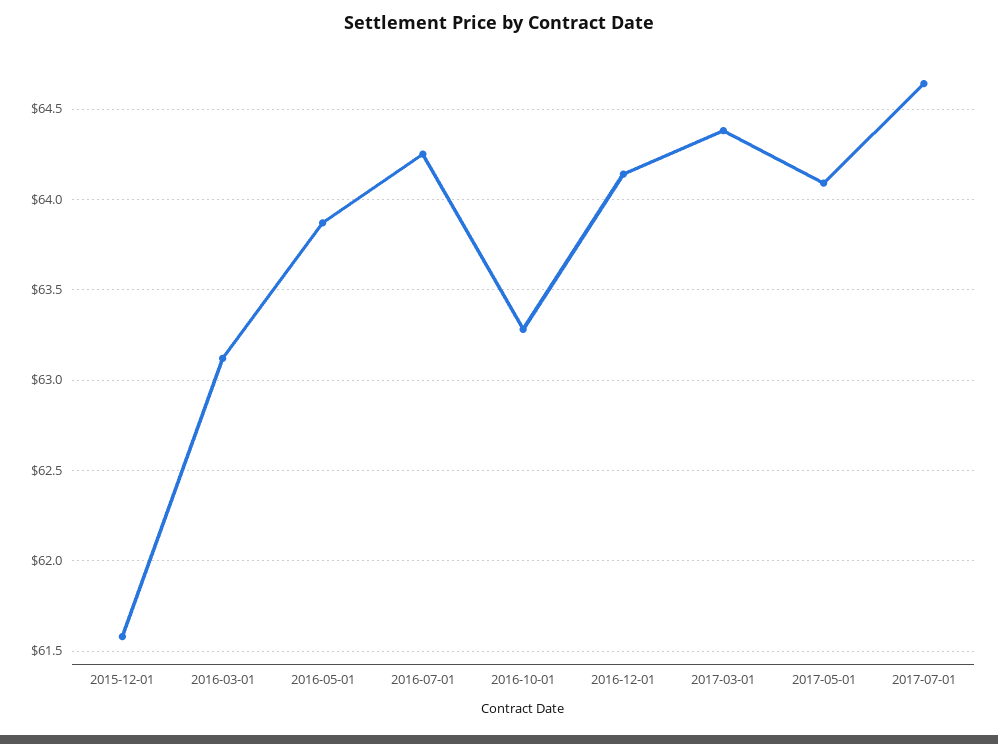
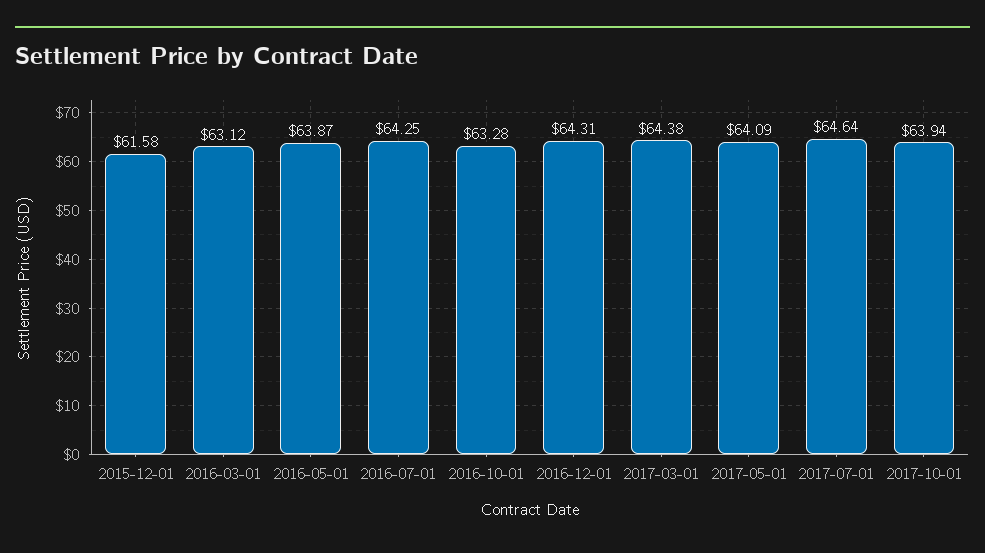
2016-12-01: 64.15 -> 64.31
2017-10-01: none -> 63.94

